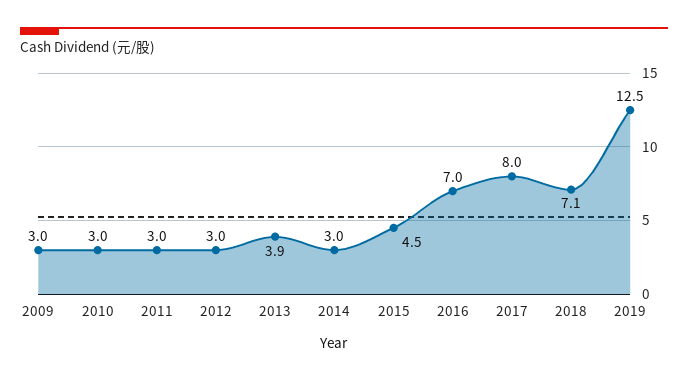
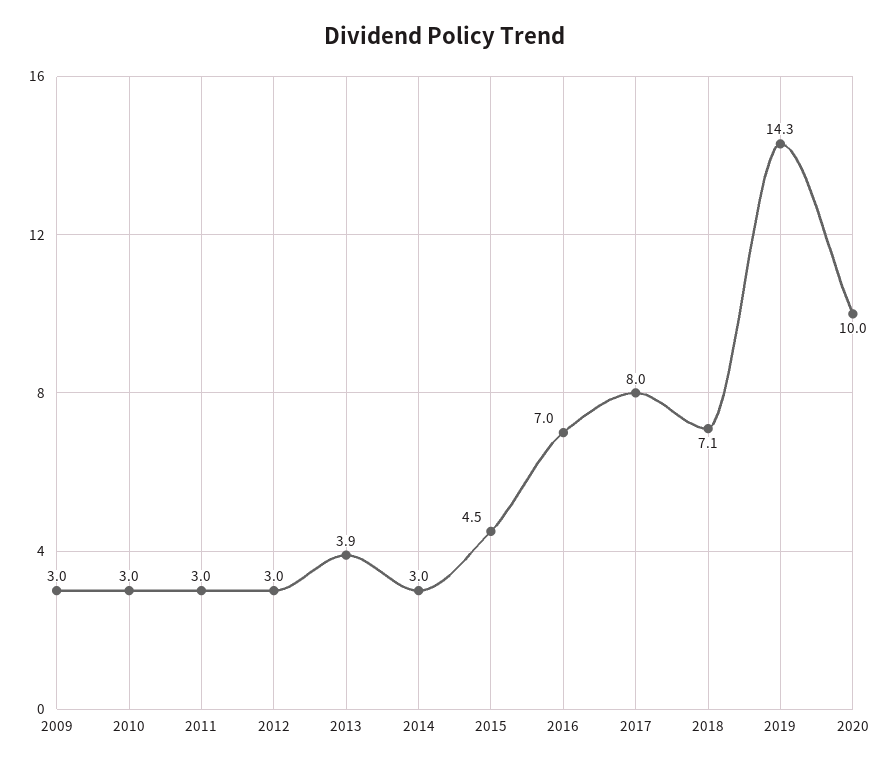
2019: 12.5 -> 14.3
2020: none -> 10

